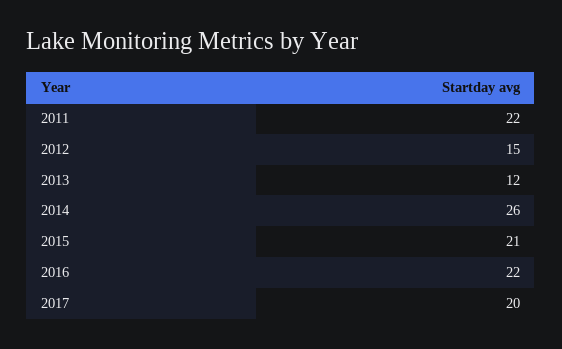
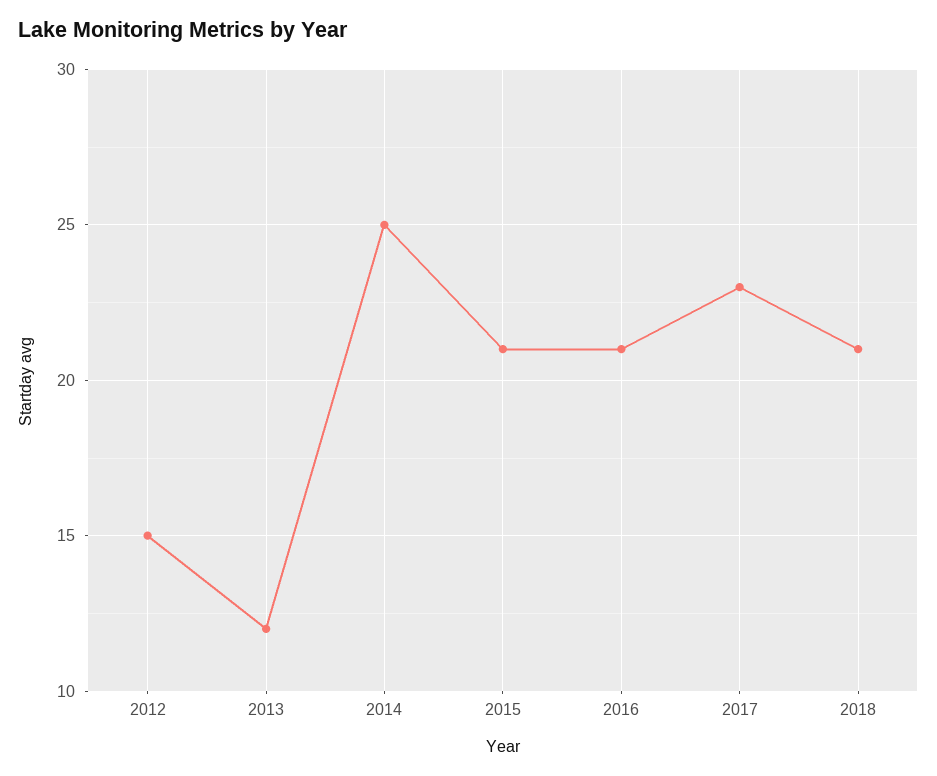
2011: 22 -> none
2014: 26 -> 25
2016: 22 -> 21
2017: 20 -> 23
2018: none -> 21

